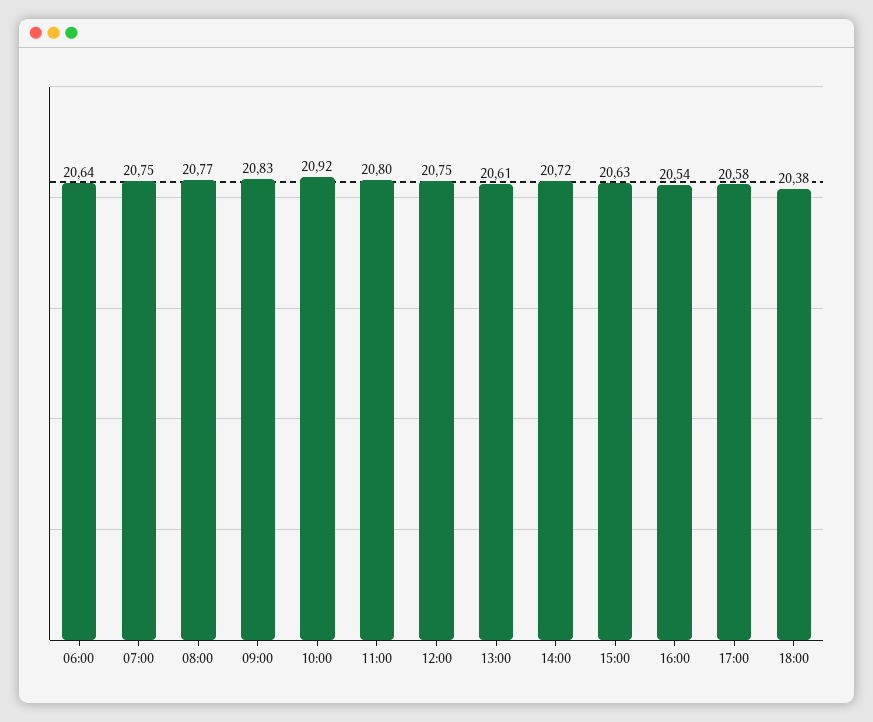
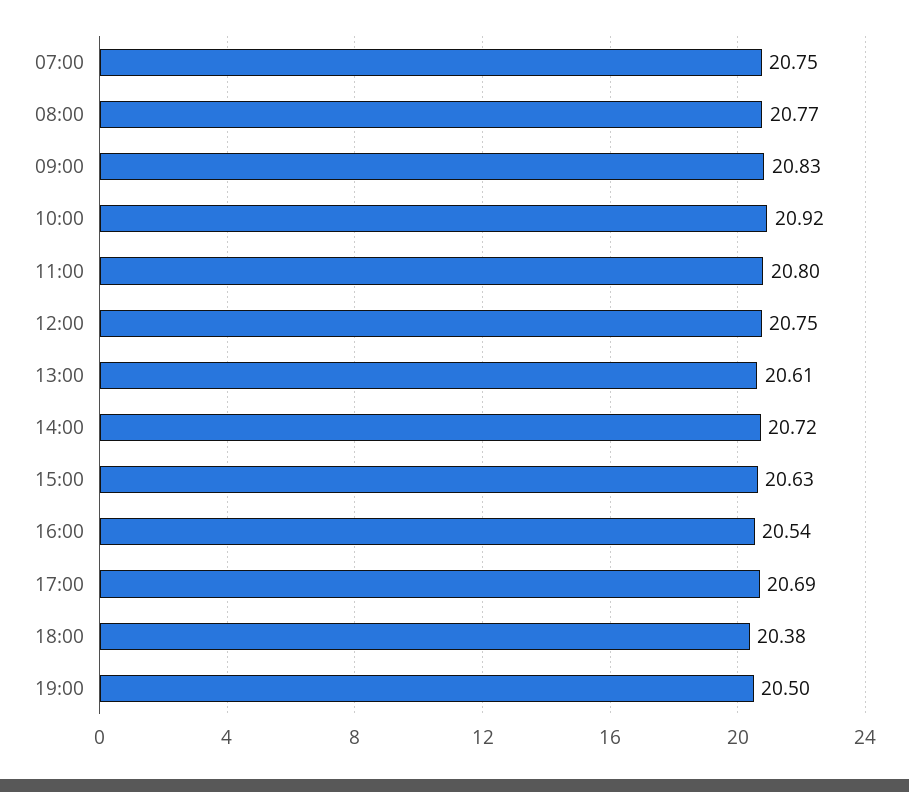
06:00: 20.64 -> none
17:00: 20.58 -> 20.69
19:00: none -> 20.5

